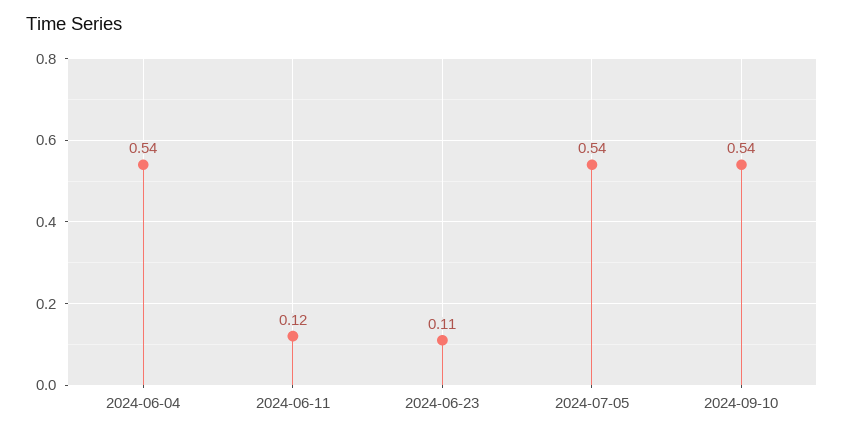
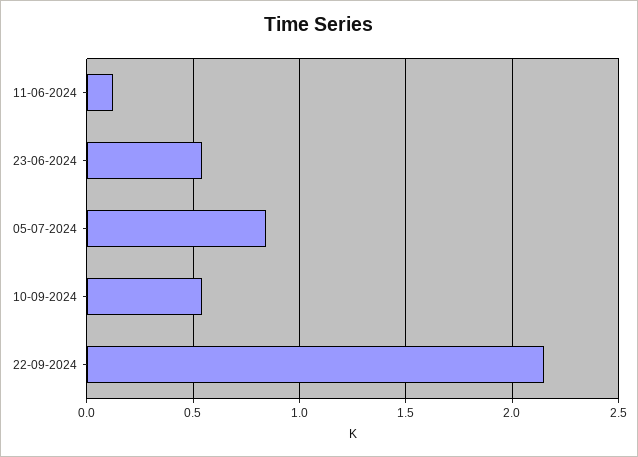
2024-06-04: 0.54 -> none
2024-06-23: 0.11 -> 0.55
2024-07-05: 0.54 -> 0.85
22-09-2024: none -> 2.15

